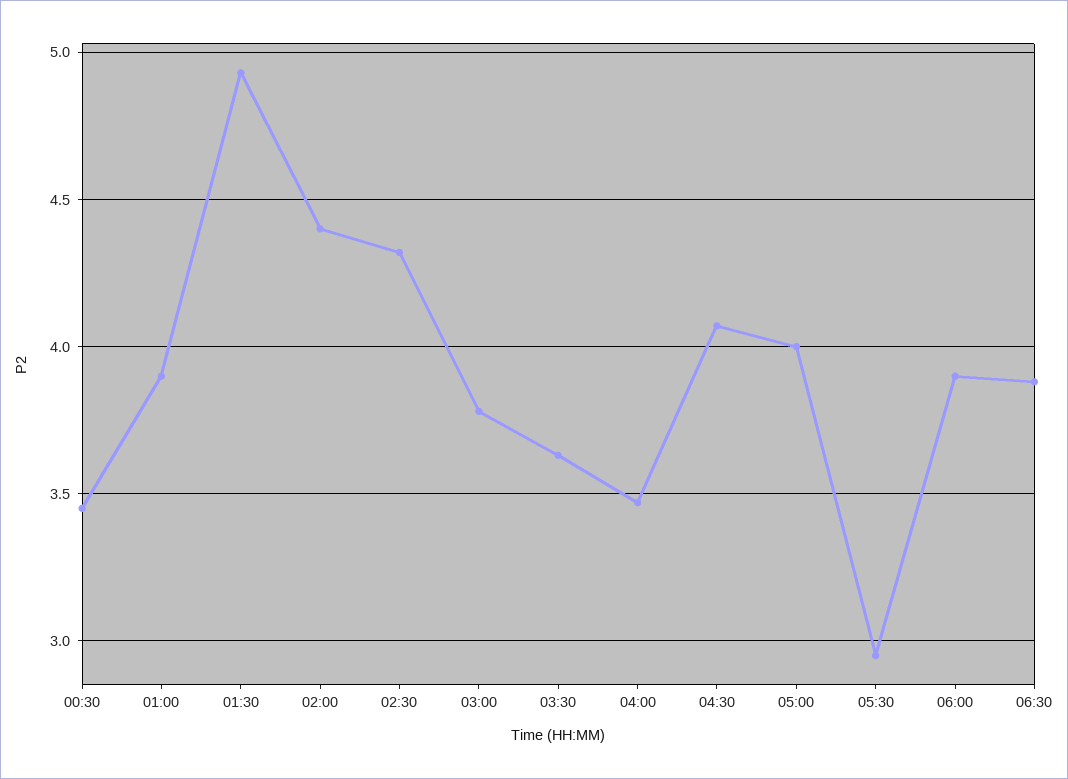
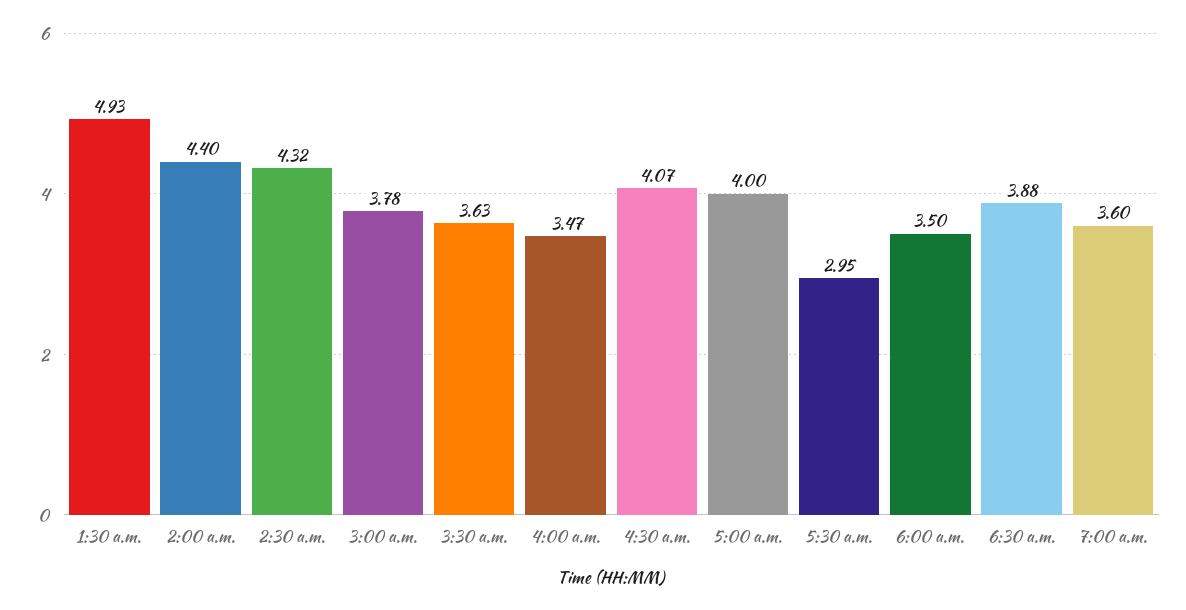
00:30: 3.45 -> none
01:00: 3.9 -> none
06:00: 3.9 -> 3.5
7:00 a.m.: none -> 3.6

